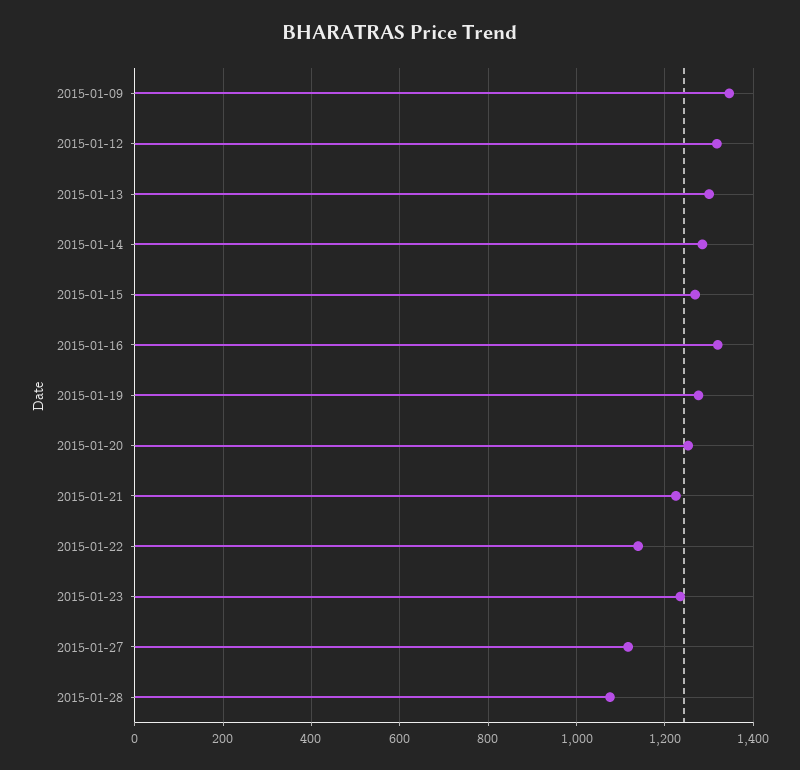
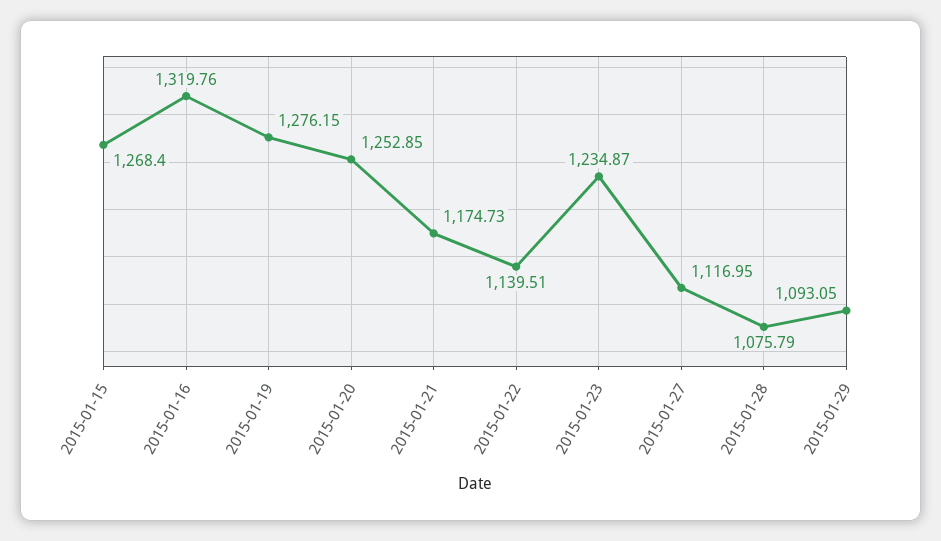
2015-01-09: 1340 -> none
2015-01-12: 1320 -> none
2015-01-13: 1300 -> none
2015-01-14: 1280 -> none
2015-01-21: 1220 -> 1174.73
2015-01-29: none -> 1093.05

